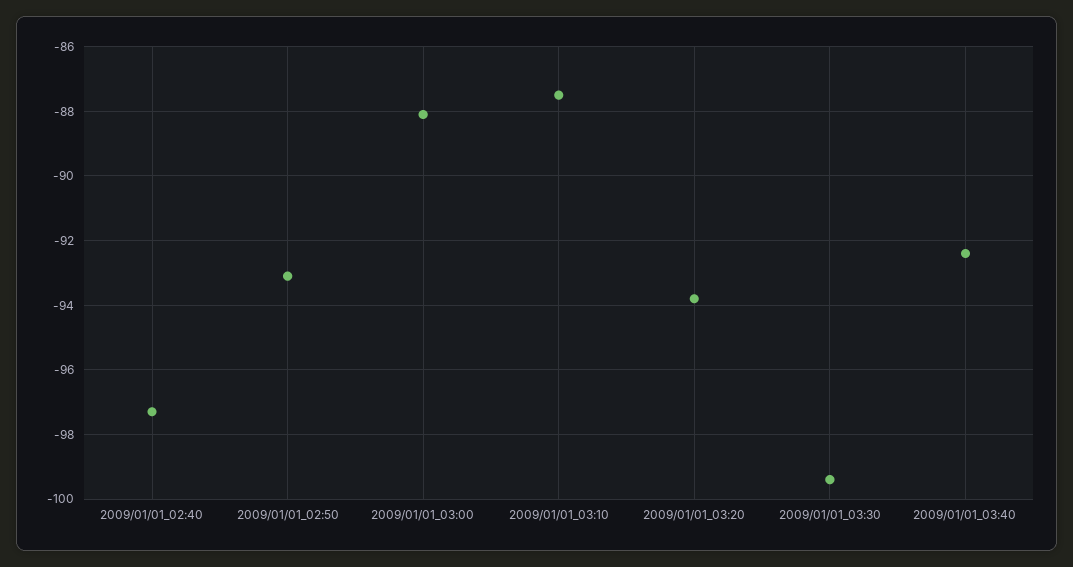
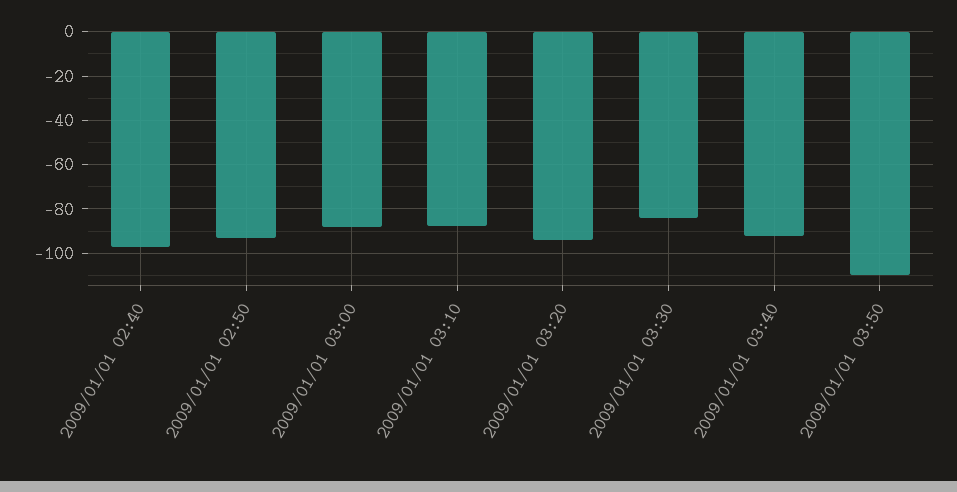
2009/01/01_03:30: -99.5 -> -85
2009/01/01 03:50: none -> -110

